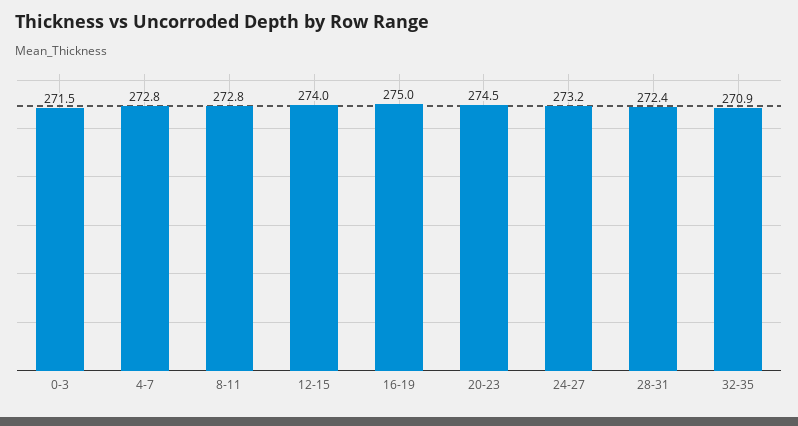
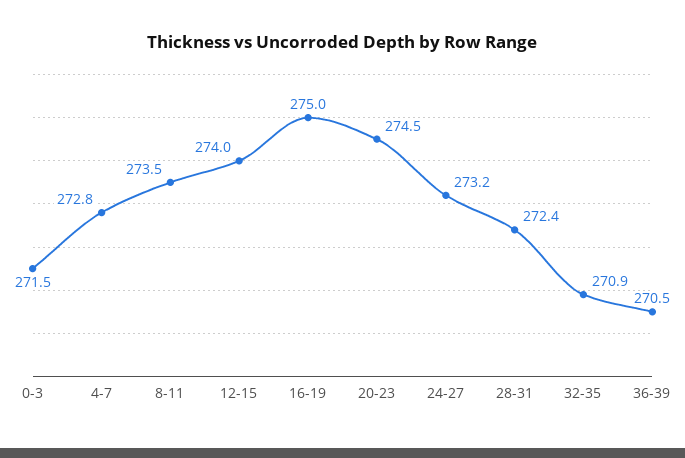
8-11: 272.8 -> 273.5
36-39: none -> 270.5

